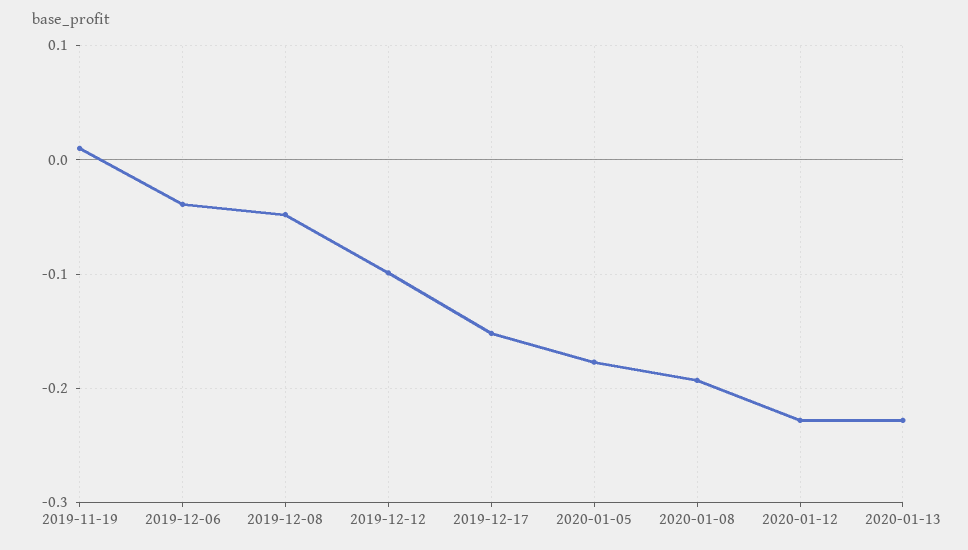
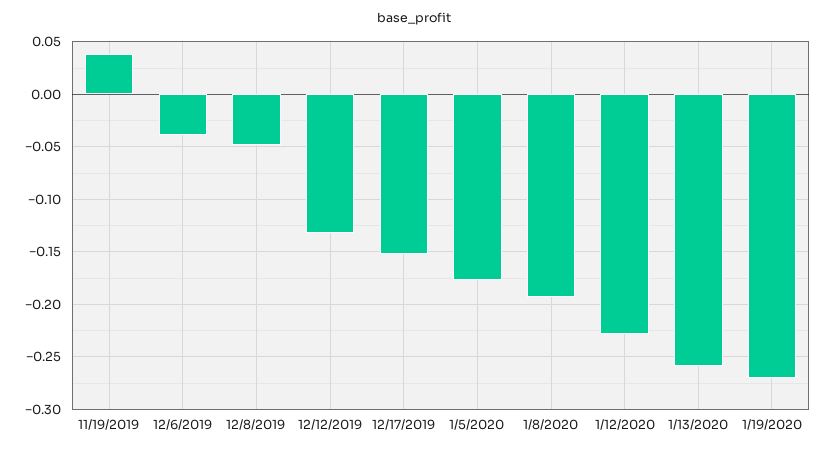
2019-11-19: 0.01 -> 0.04
2019-12-12: -0.1 -> -0.13
2020-01-13: -0.23 -> -0.26
1/19/2020: none -> -0.27

